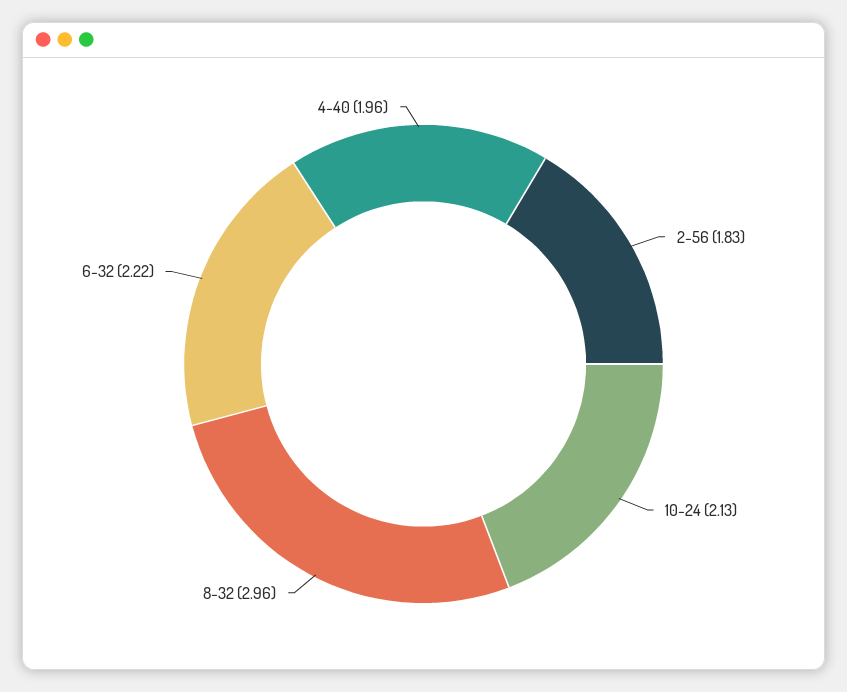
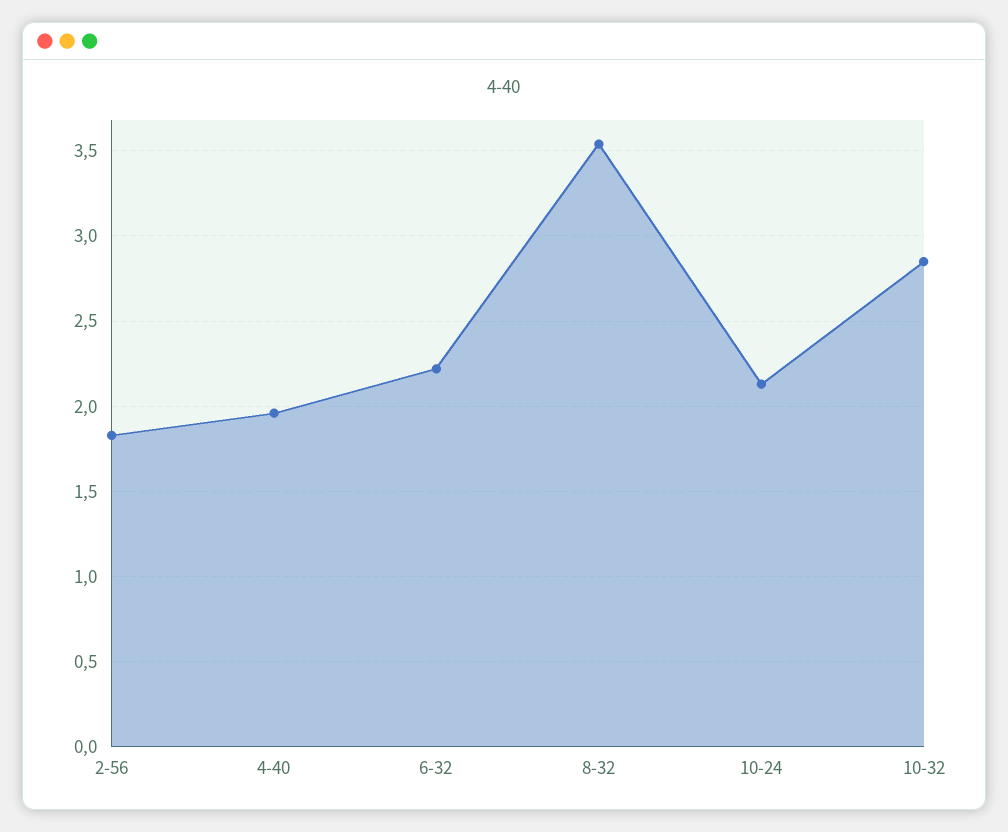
8-32: 2.96 -> 3.55
10-32: none -> 2.85

